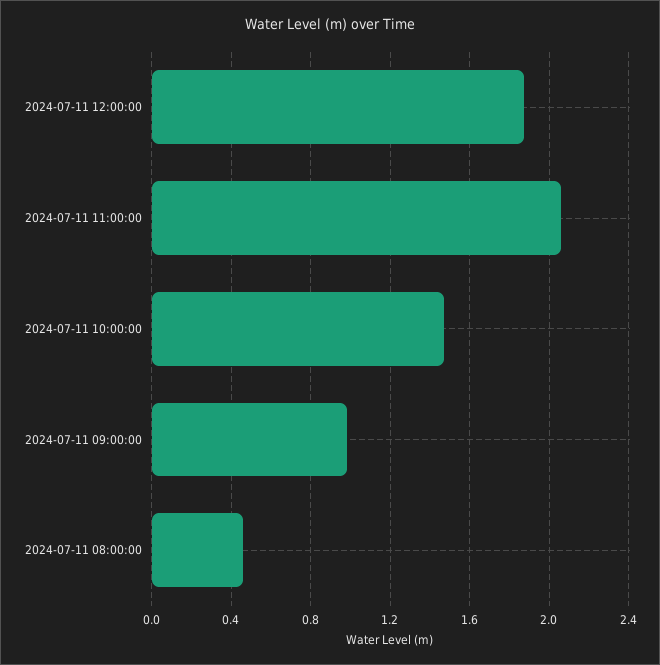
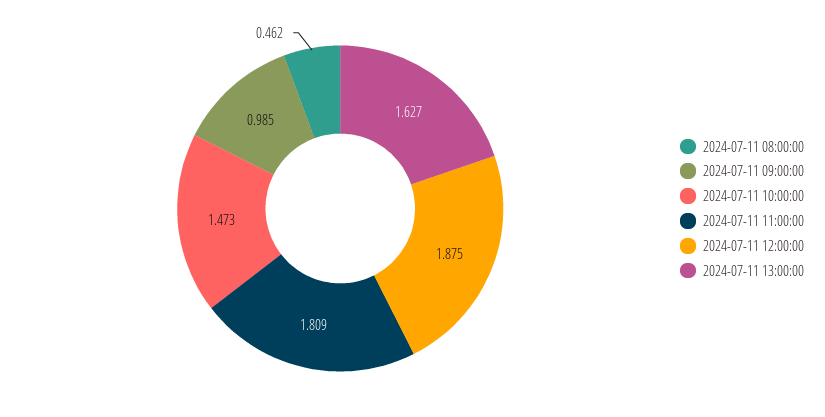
2024-07-11 11:00:00: 2.05 -> 1.809
2024-07-11 13:00:00: none -> 1.627

